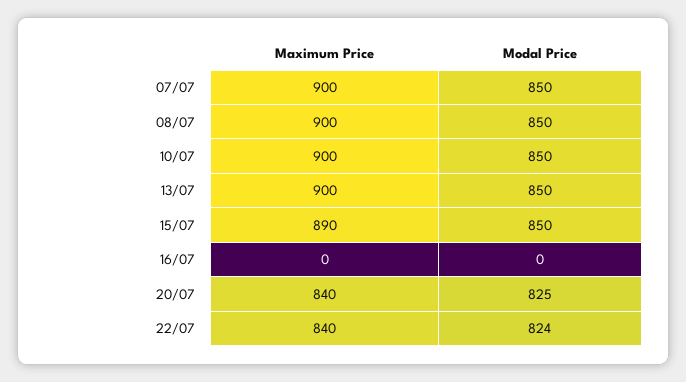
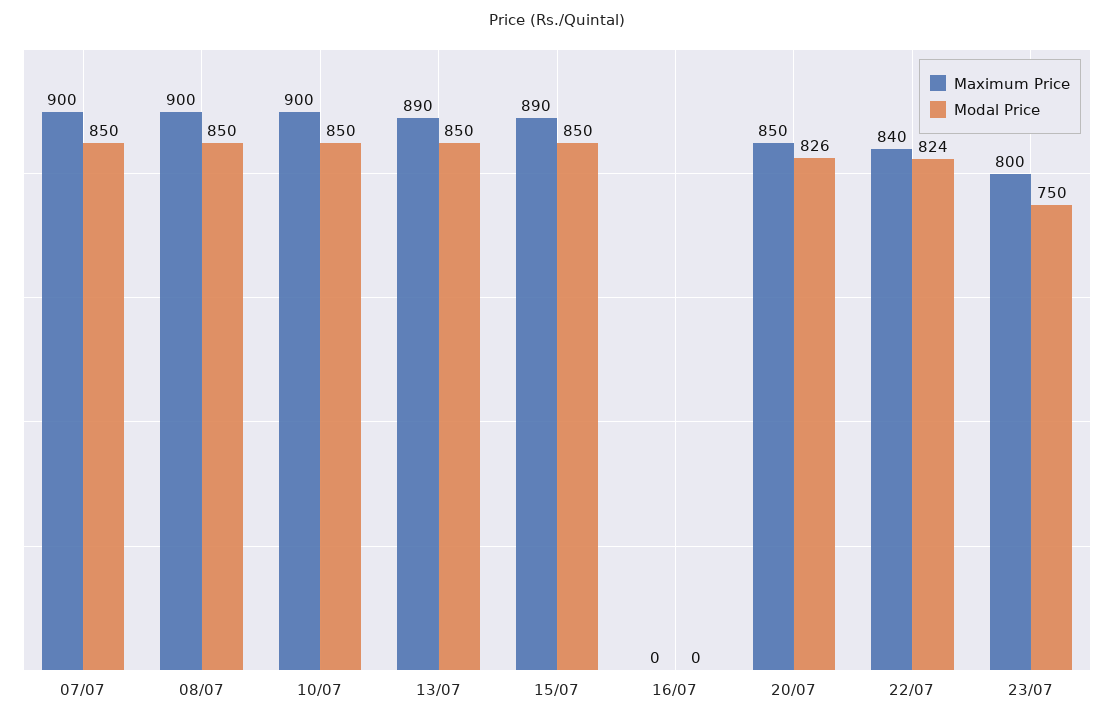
Maximum Price, 13/07: 900 -> 890
Maximum Price, 20/07: 840 -> 850
Modal Price, 20/07: 825 -> 826
Maximum Price, 23/07: none -> 800
Modal Price, 23/07: none -> 750

